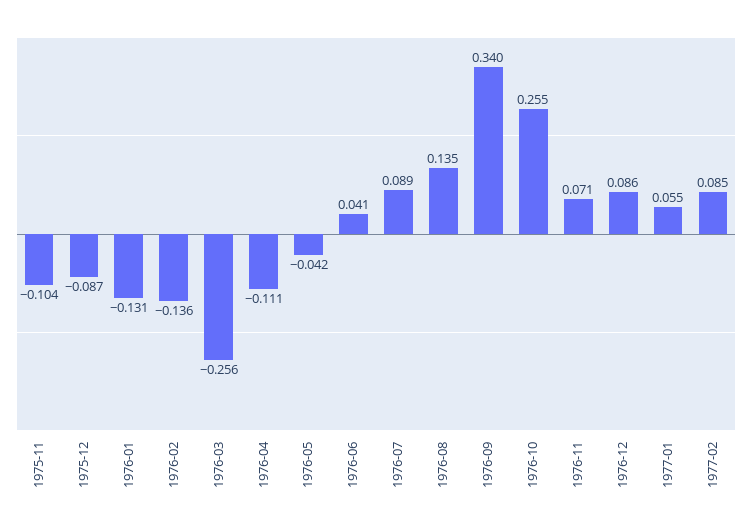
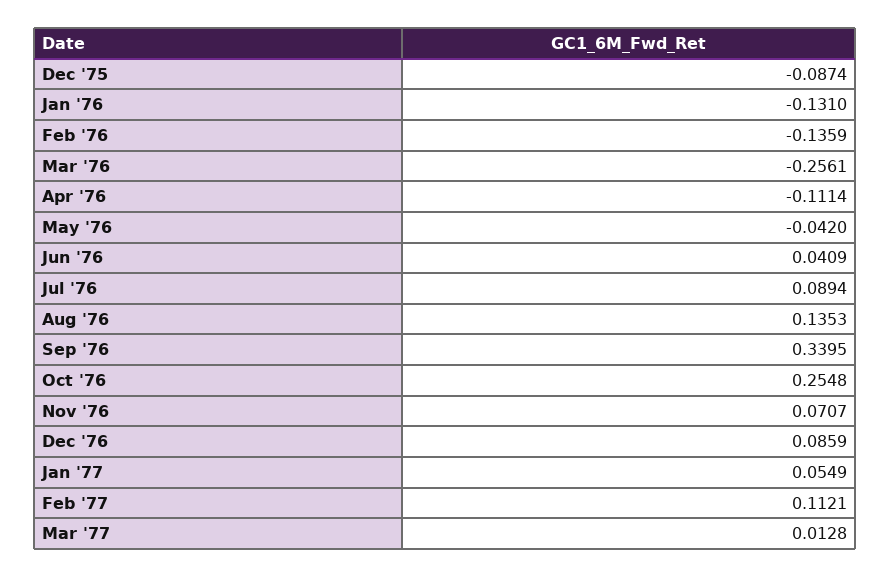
1975-11: -0.104 -> none
1977-02: 0.085 -> 0.1121
Mar '77: none -> 0.0128

